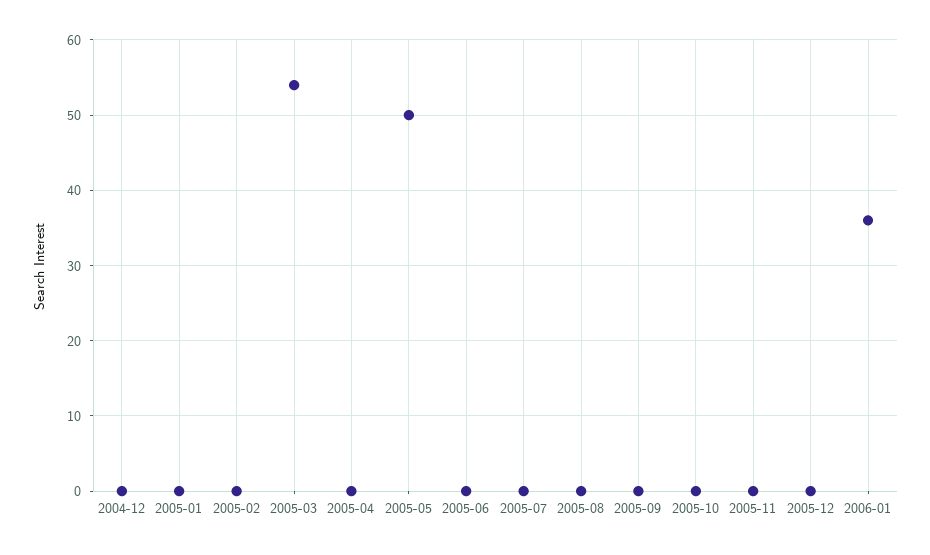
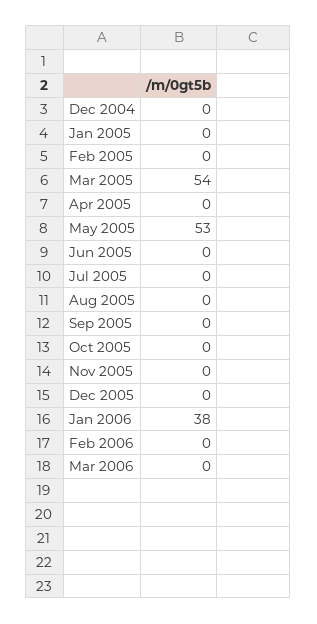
2005-05: 50 -> 53
2006-01: 36 -> 38
Feb 2006: none -> 0
Mar 2006: none -> 0

